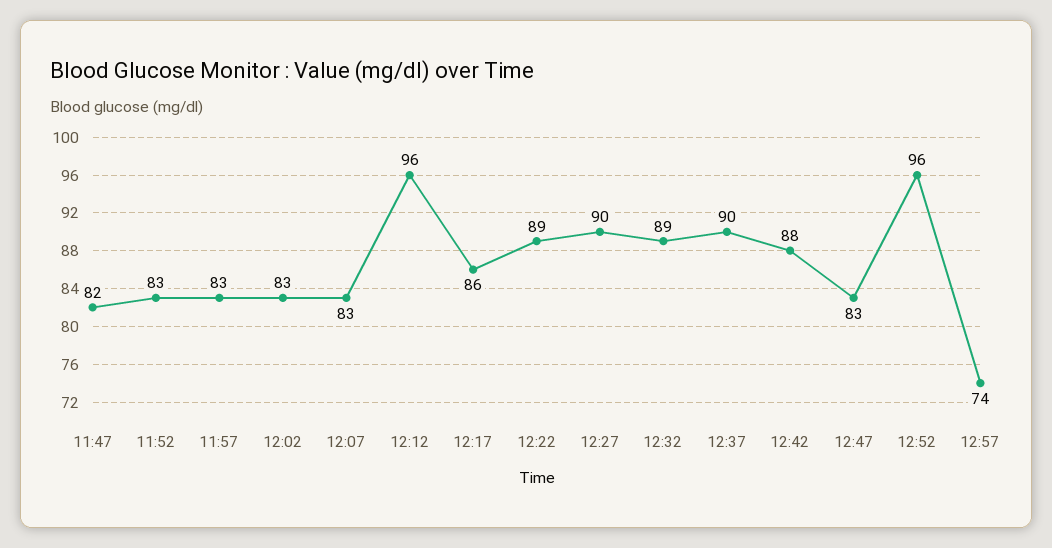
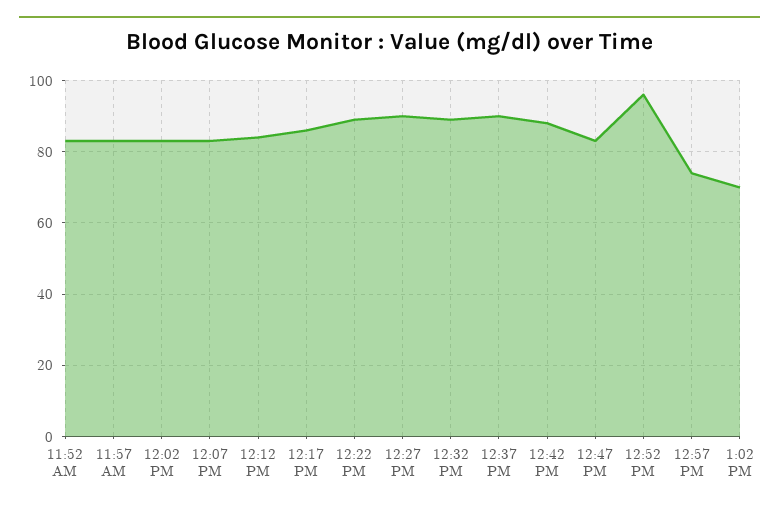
11:47: 82 -> none
12:12: 96 -> 85
1:02 PM: none -> 70

